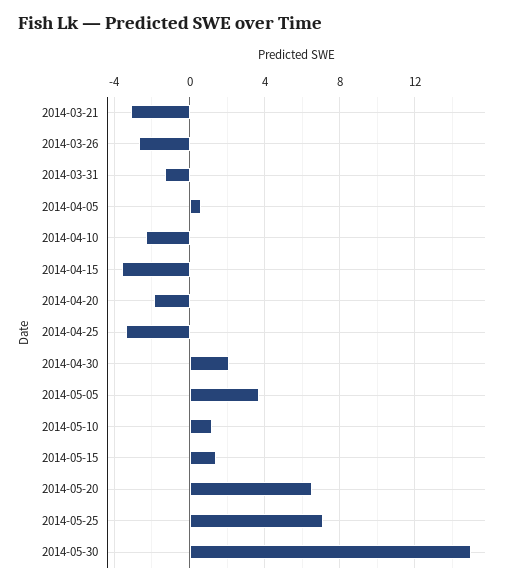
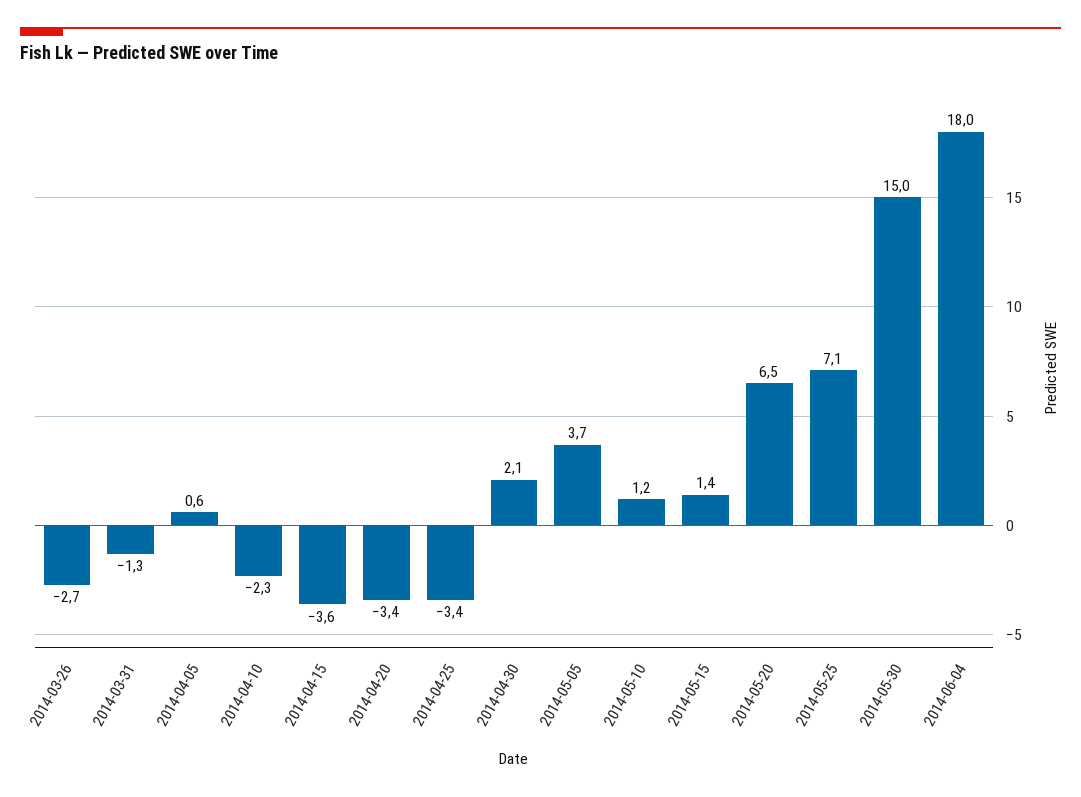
2014-03-21: -3 -> none
2014-04-20: -2 -> -3.4
2014-06-04: none -> 18

